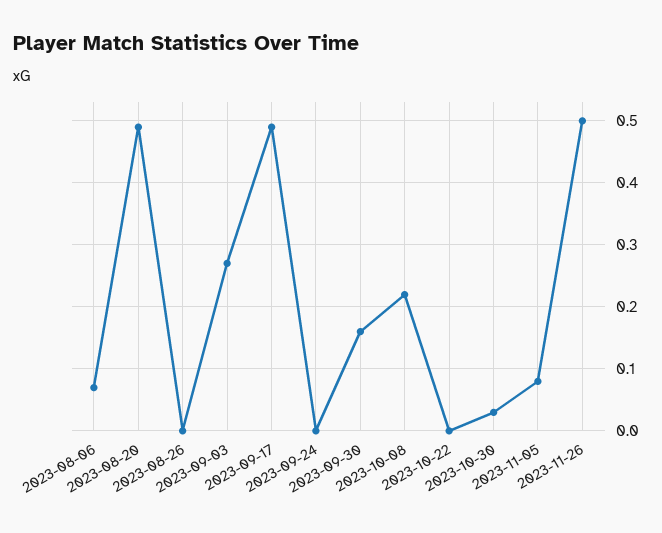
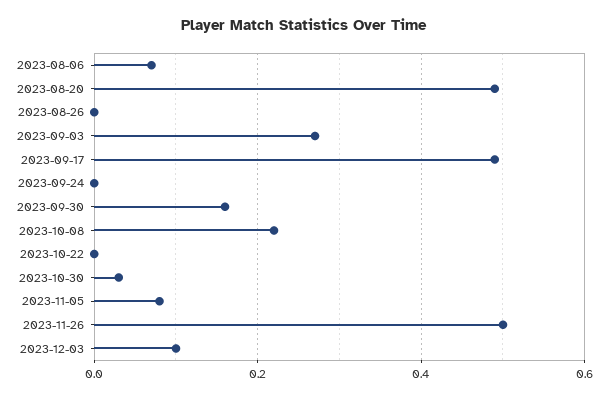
2023-12-03: none -> 0.1

